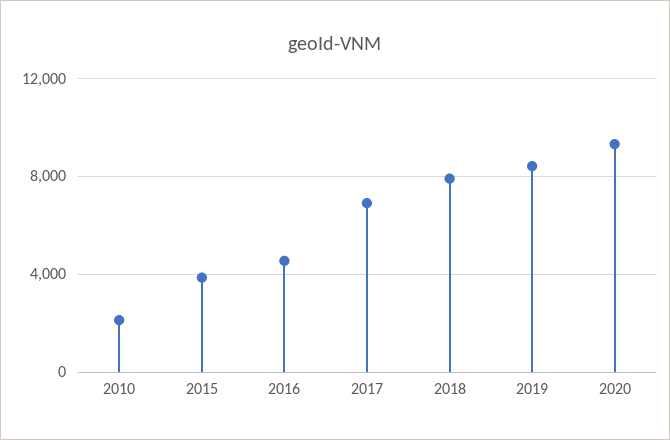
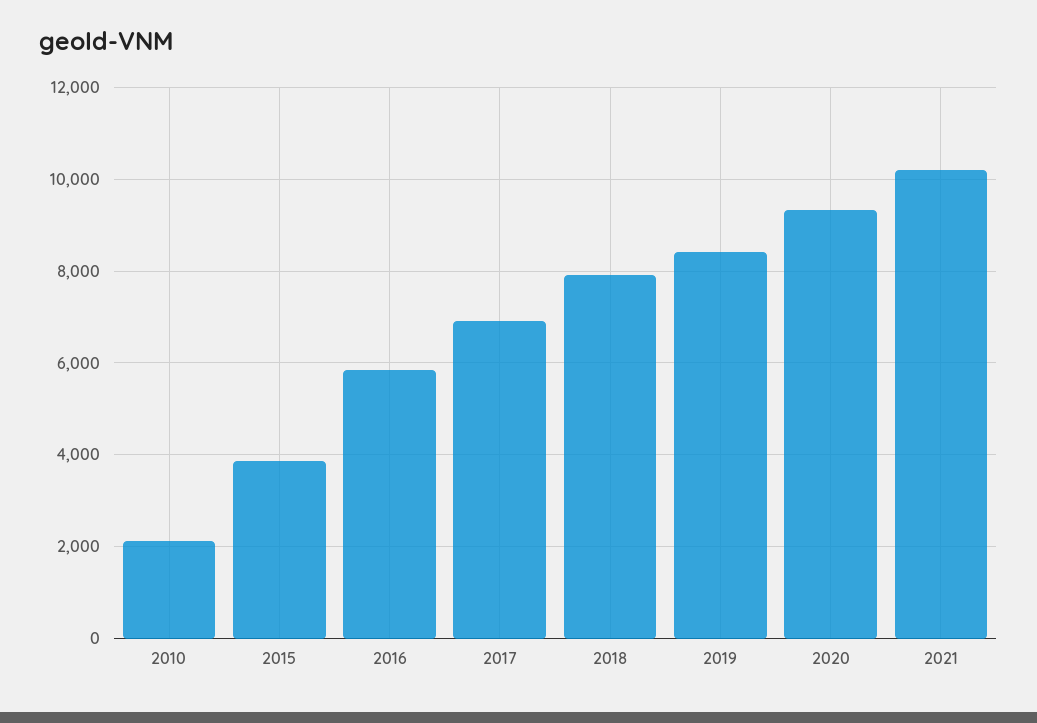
2016: 4500 -> 5800
2021: none -> 10200

